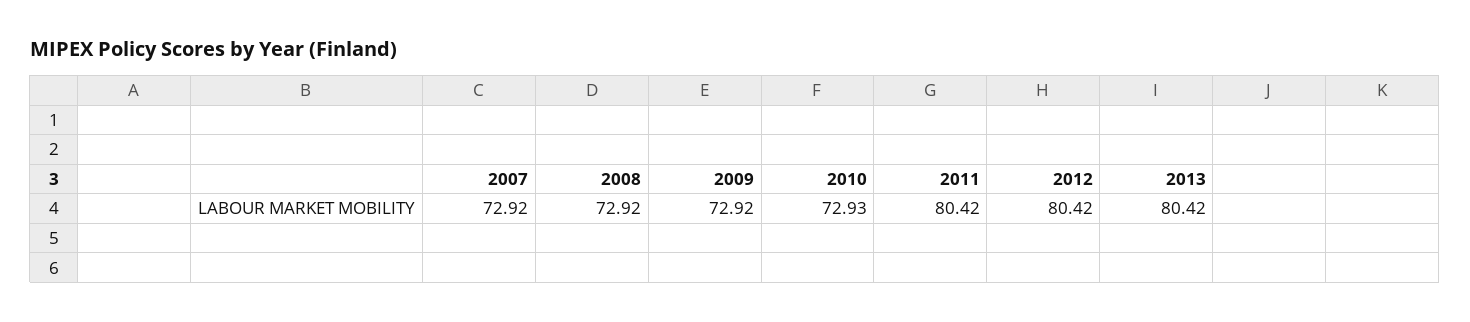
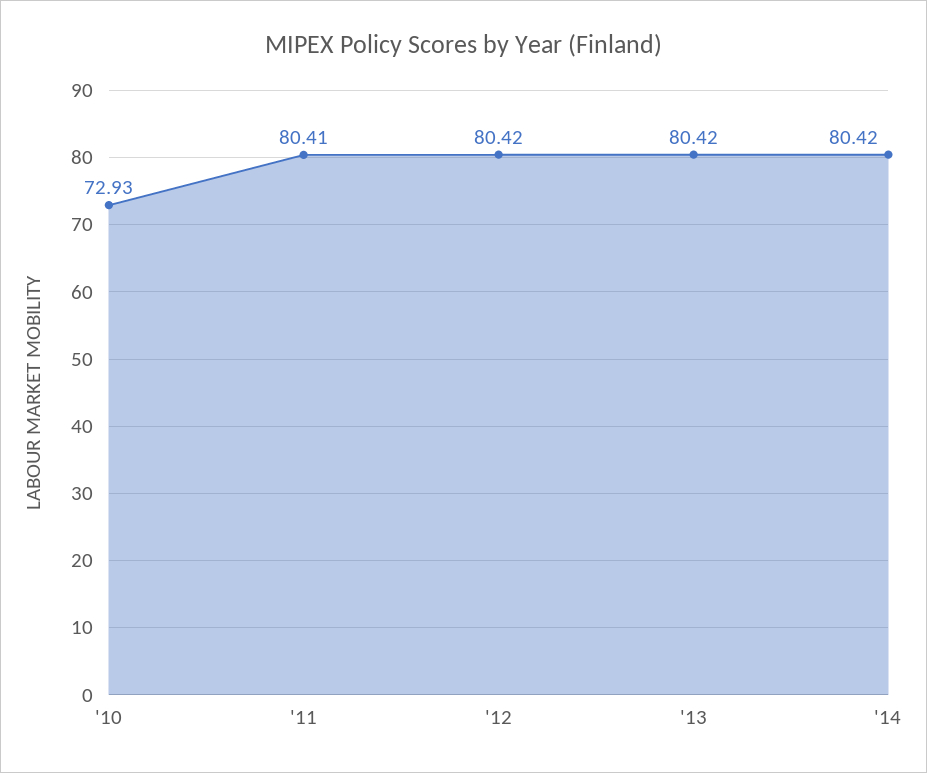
2007: 72.92 -> none
2008: 72.92 -> none
2009: 72.92 -> none
2011: 80.42 -> 80.41
'14: none -> 80.42

